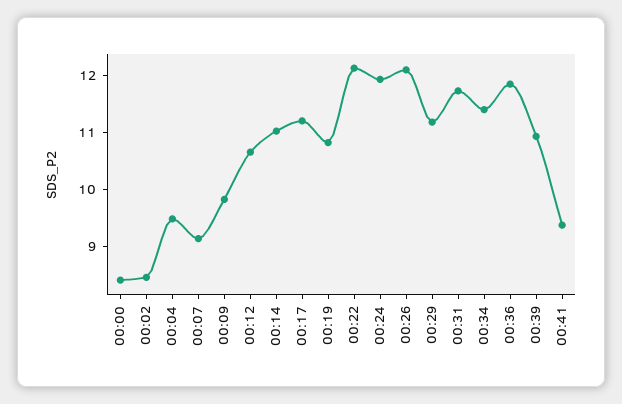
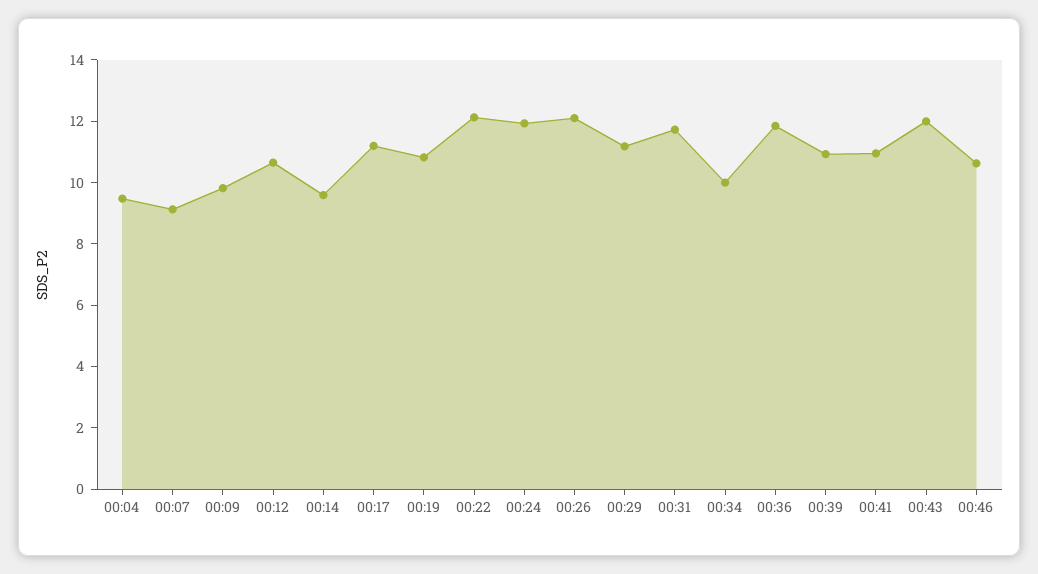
00:00: 8.4 -> none
00:02: 8.4 -> none
00:14: 11 -> 9.5
00:34: 11.4 -> 10
00:41: 9.4 -> 11
00:43: none -> 12
00:46: none -> 10.5

